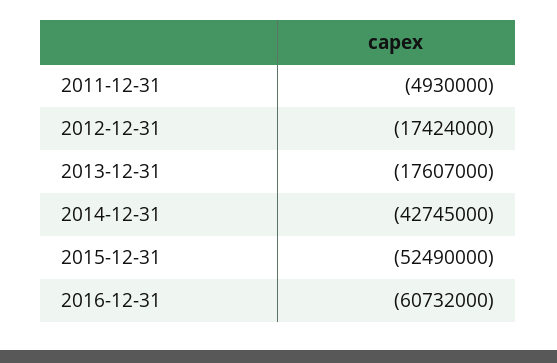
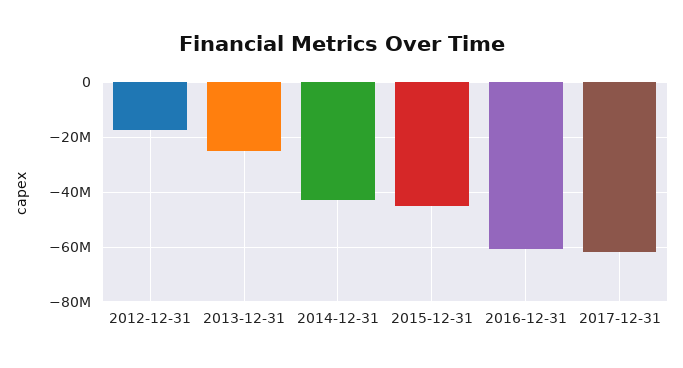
2011-12-31: -4930000 -> none
2013-12-31: -17607000 -> -25000000
2015-12-31: -52490000 -> -45000000
2017-12-31: none -> -62500000

